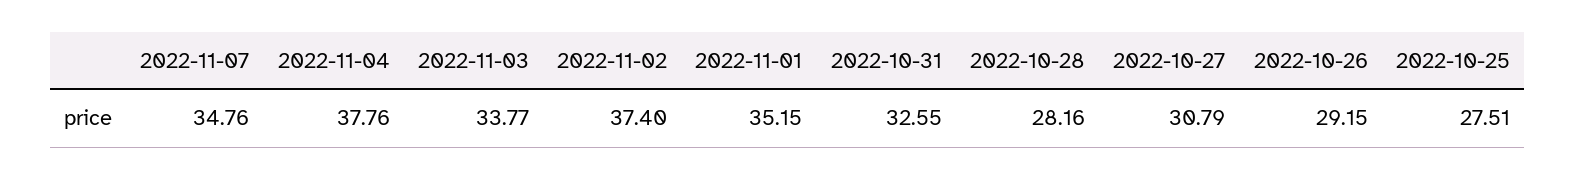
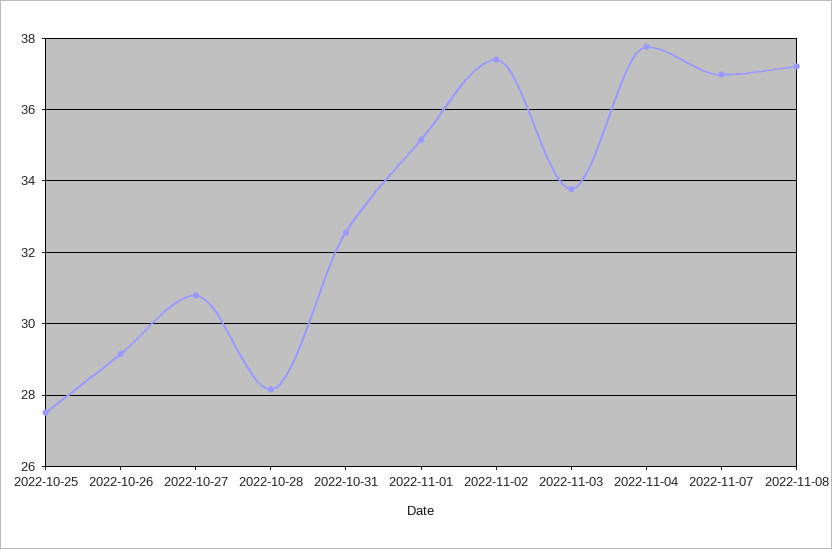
2022-11-07: 34.76 -> 37
2022-11-08: none -> 37.2

